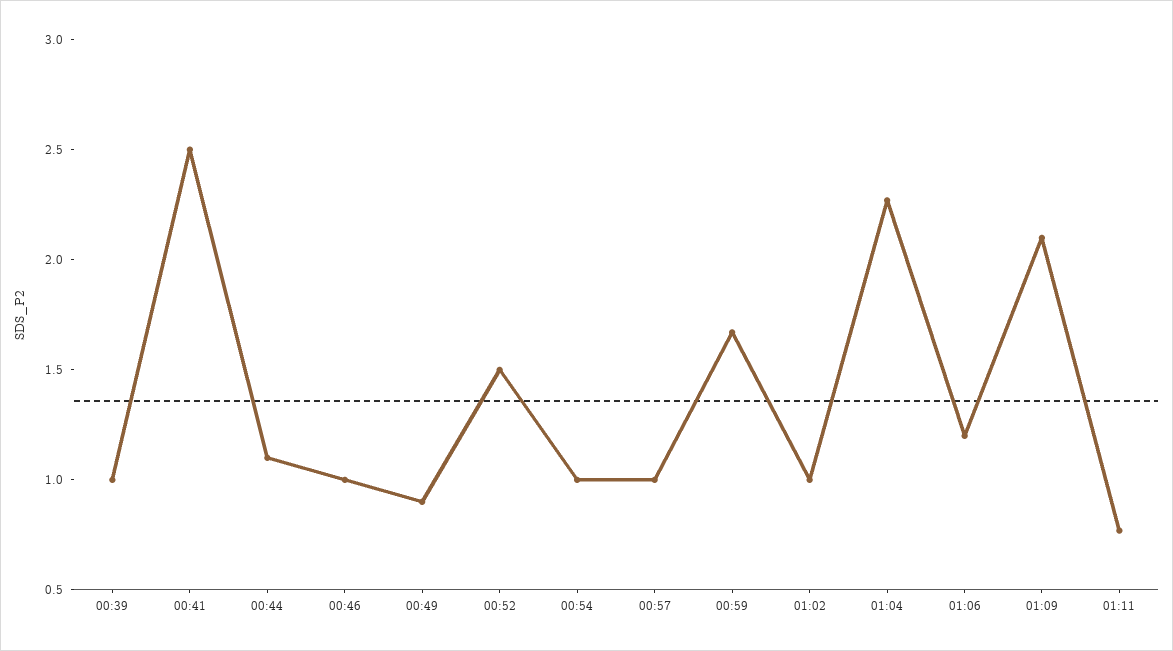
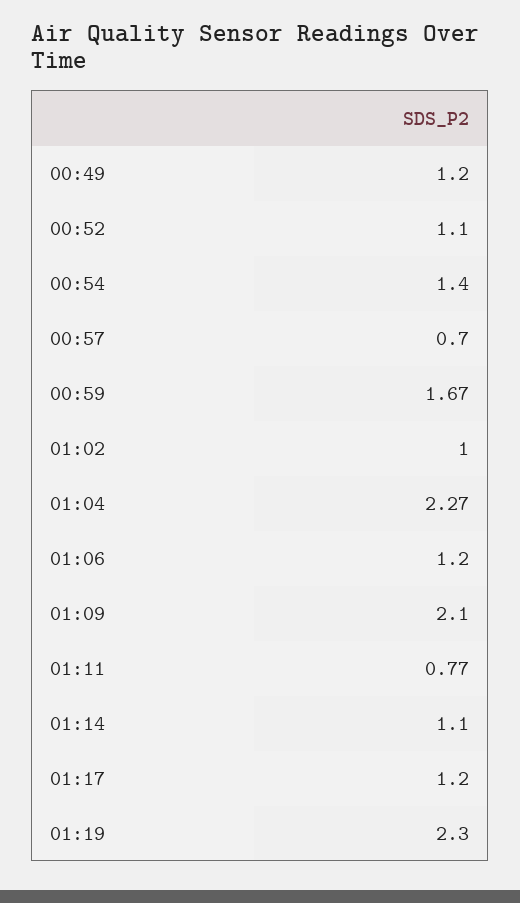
00:39: 1 -> none
00:41: 2.5 -> none
00:44: 1.1 -> none
00:46: 1 -> none
00:49: 0.9 -> 1.2
00:52: 1.5 -> 1.1
00:54: 1 -> 1.4
00:57: 1 -> 0.7
01:14: none -> 1.1
01:17: none -> 1.2
01:19: none -> 2.3

